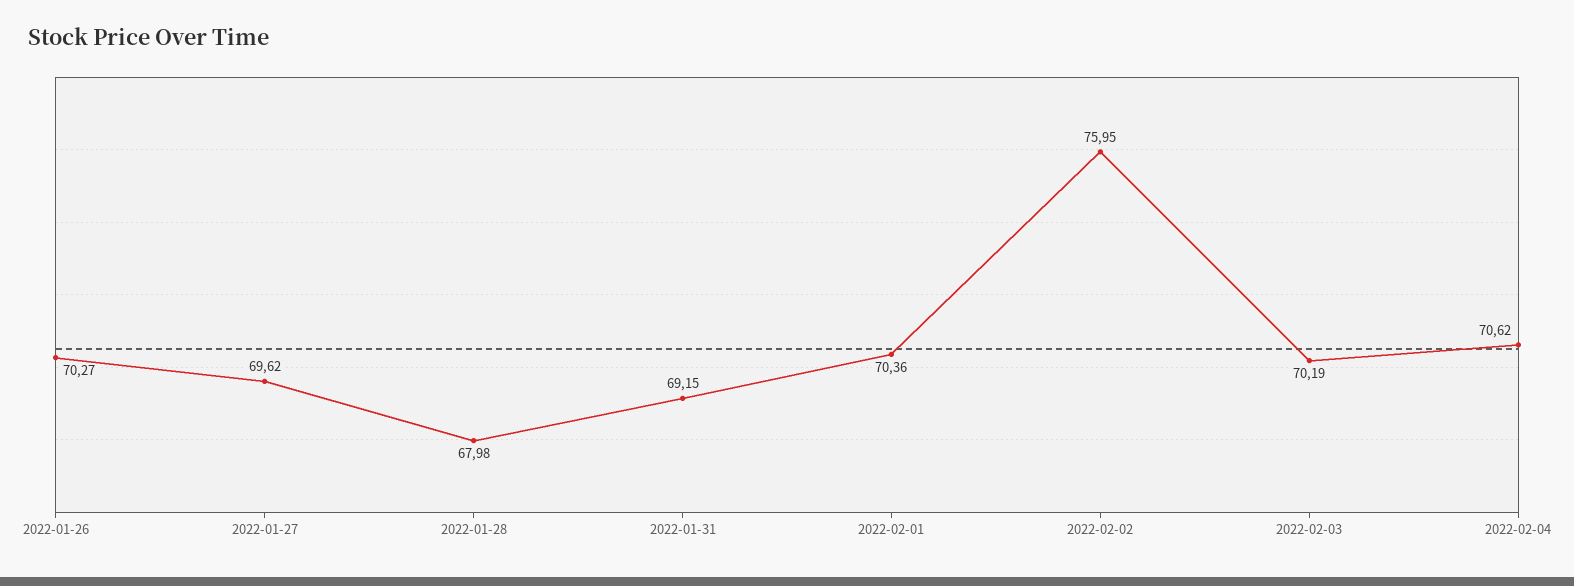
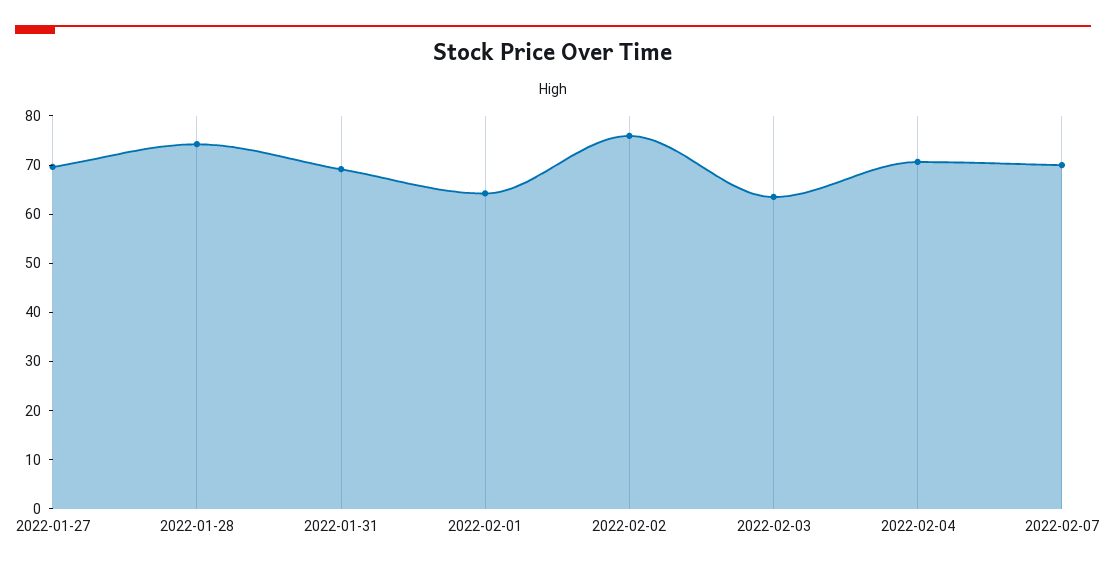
2022-01-26: 70.27 -> none
2022-01-28: 67.98 -> 74
2022-02-01: 70.36 -> 64
2022-02-03: 70.19 -> 64
2022-02-07: none -> 70

